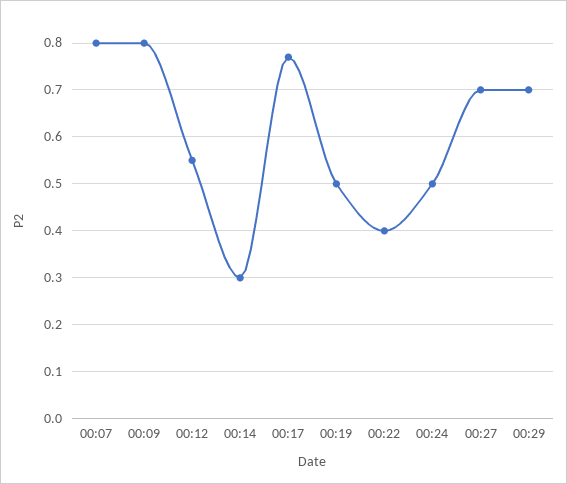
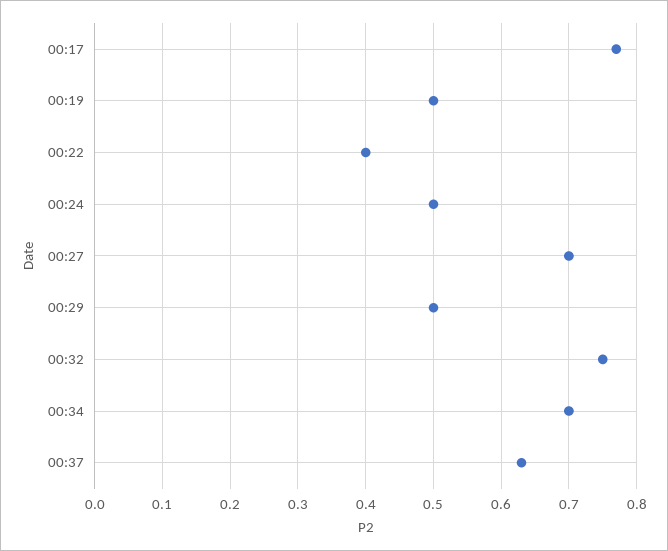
00:07: 0.8 -> none
00:09: 0.8 -> none
00:12: 0.55 -> none
00:14: 0.3 -> none
00:29: 0.7 -> 0.5
00:32: none -> 0.75
00:34: none -> 0.7
00:37: none -> 0.63

